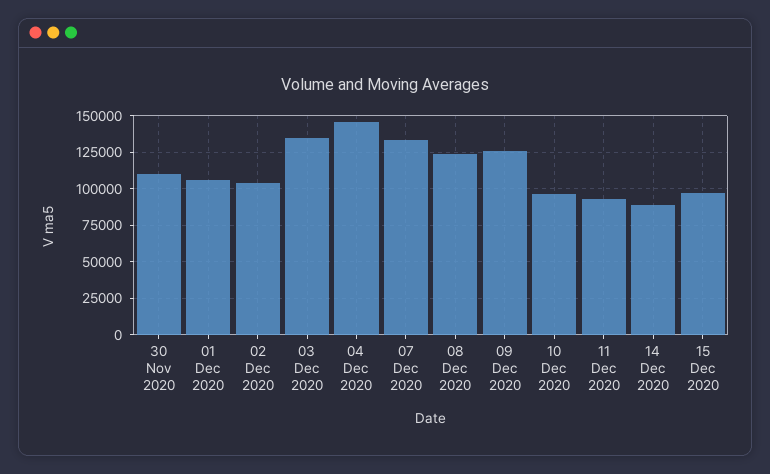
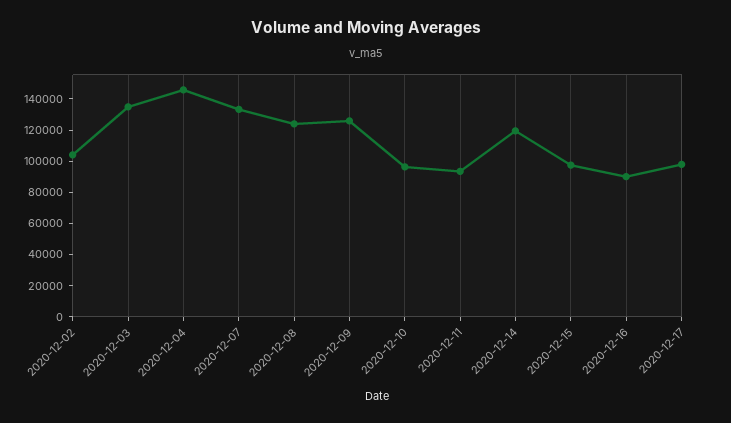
30 Nov 2020: 110000 -> none
01 Dec 2020: 105000 -> none
14 Dec 2020: 90000 -> 120000
2020-12-16: none -> 90000
2020-12-17: none -> 100000

